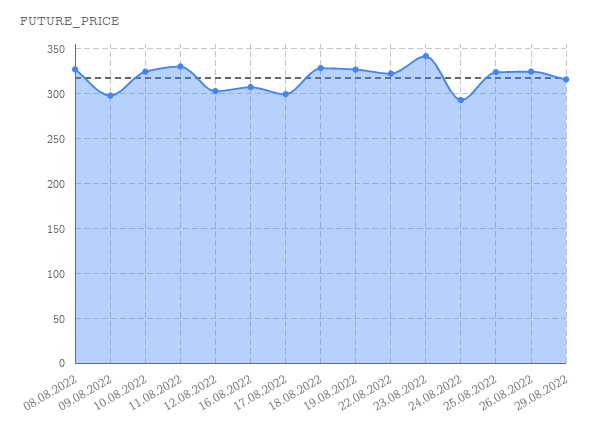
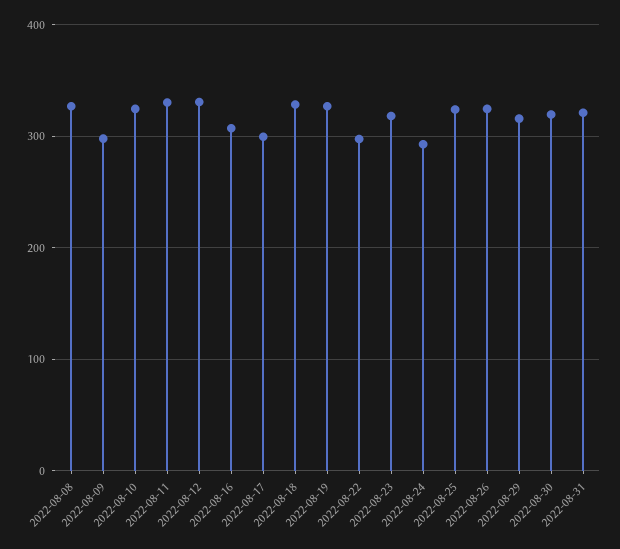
12.08.2022: 300 -> 330
22.08.2022: 320 -> 300
23.08.2022: 340 -> 320
2022-08-30: none -> 320
2022-08-31: none -> 320

